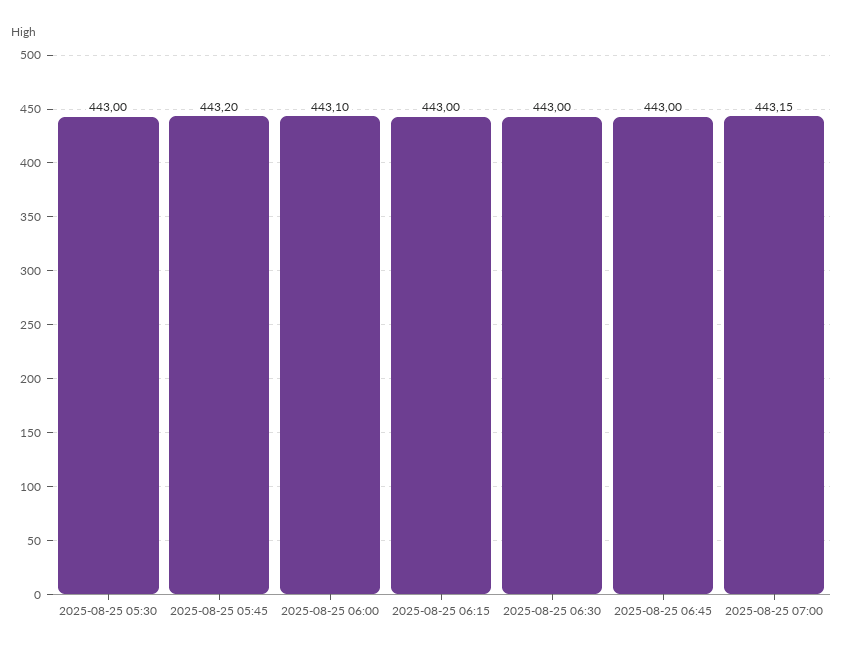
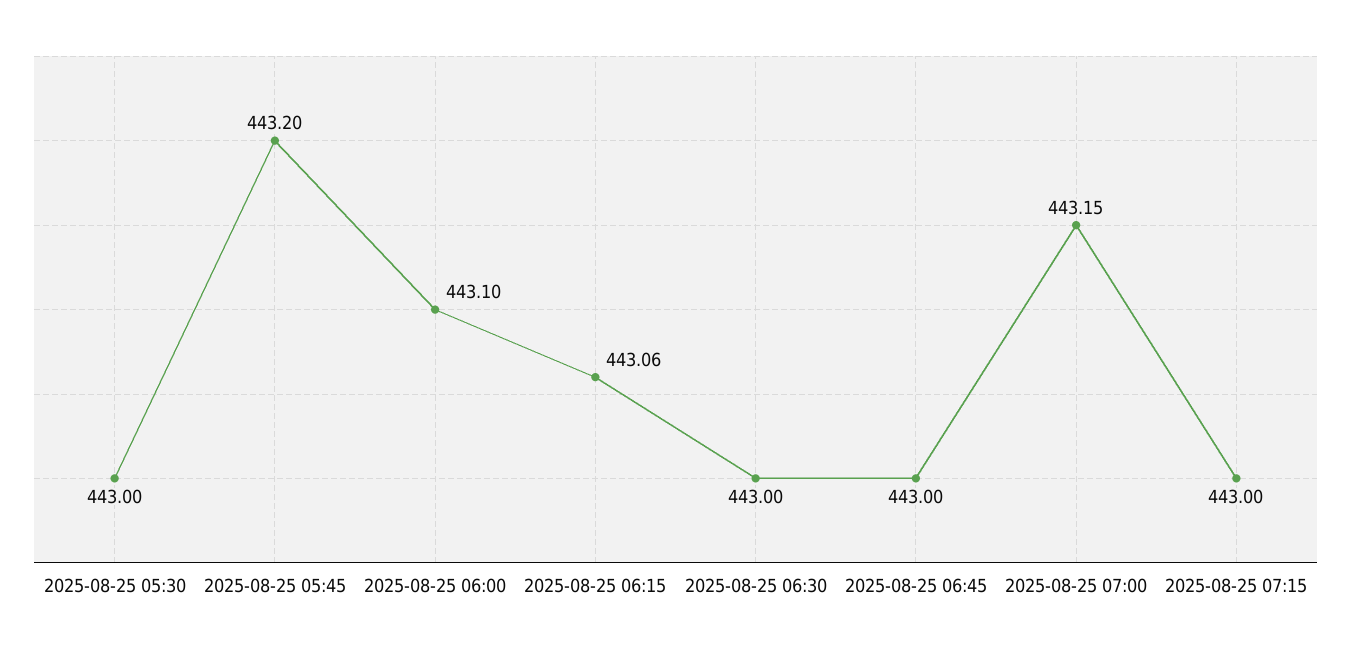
2025-08-25 06:15: 443 -> 443.06
2025-08-25 07:15: none -> 443

